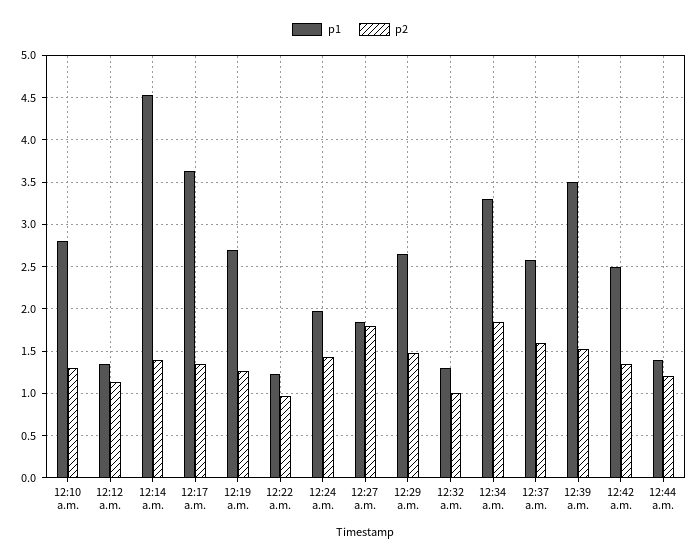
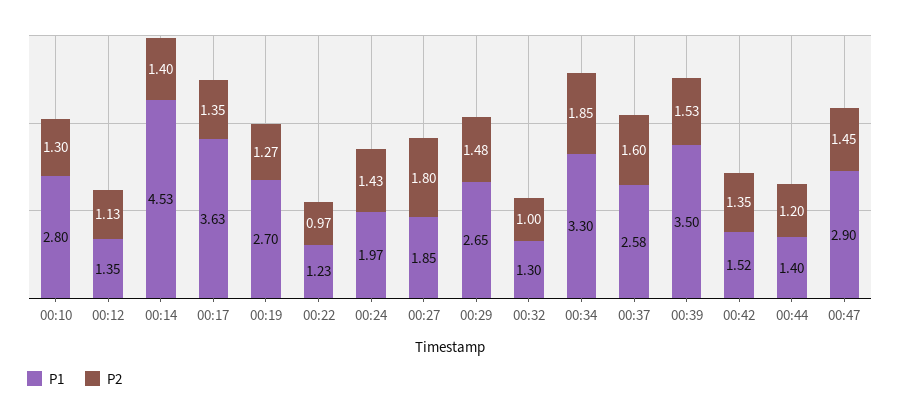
p1, 12:42 a.m.: 2.5 -> 1.52
p1, 00:47: none -> 2.9
p2, 00:47: none -> 1.45

